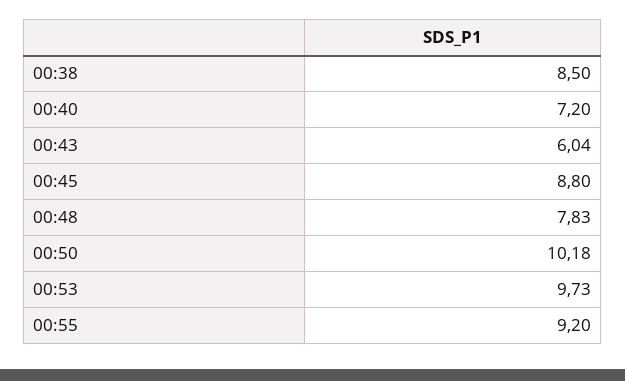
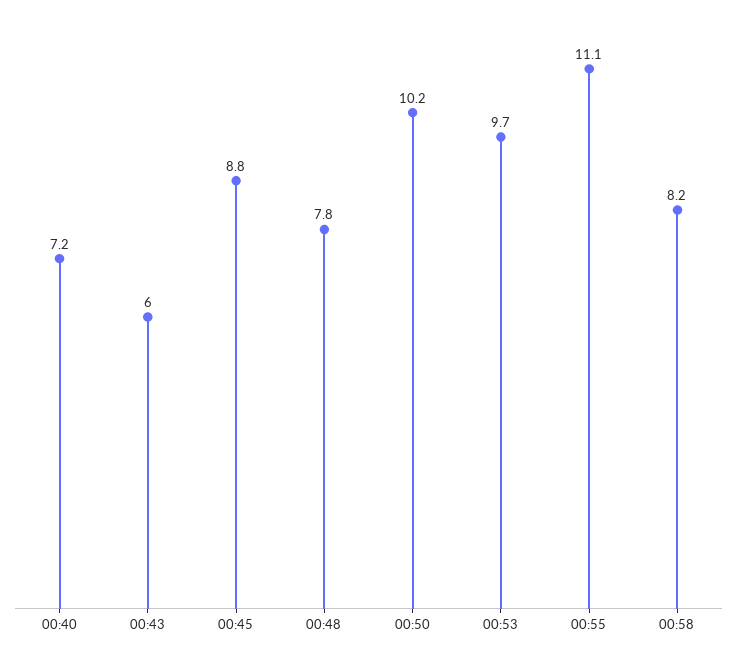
00:38: 8.5 -> none
00:55: 9.2 -> 11.1
00:58: none -> 8.2

